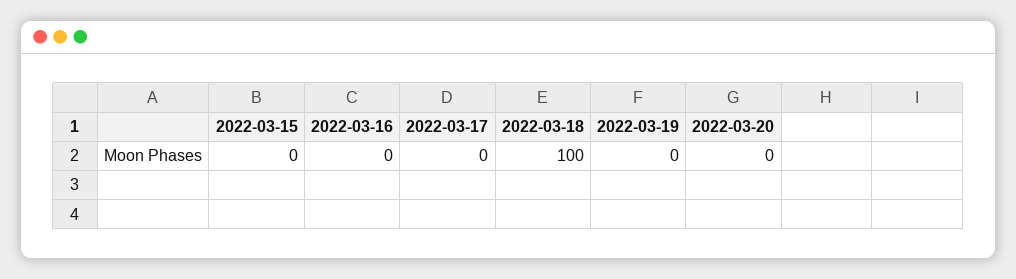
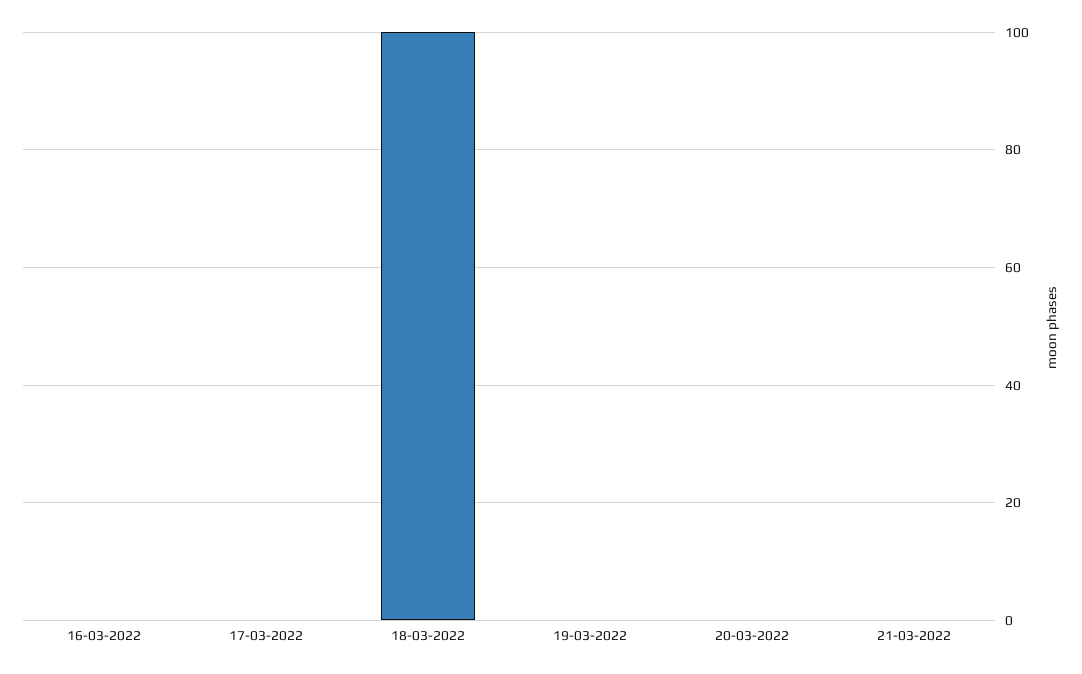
2022-03-15: 0 -> none
21-03-2022: none -> 0

